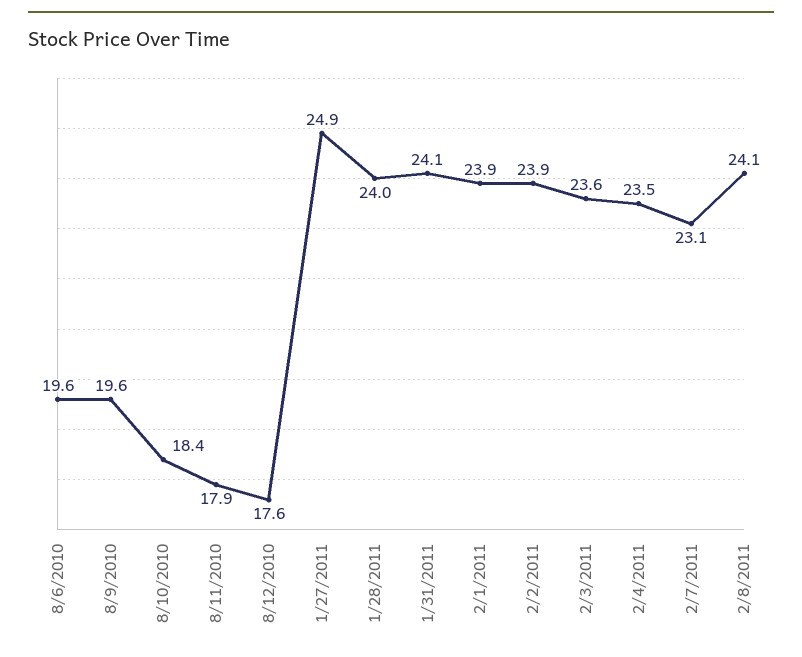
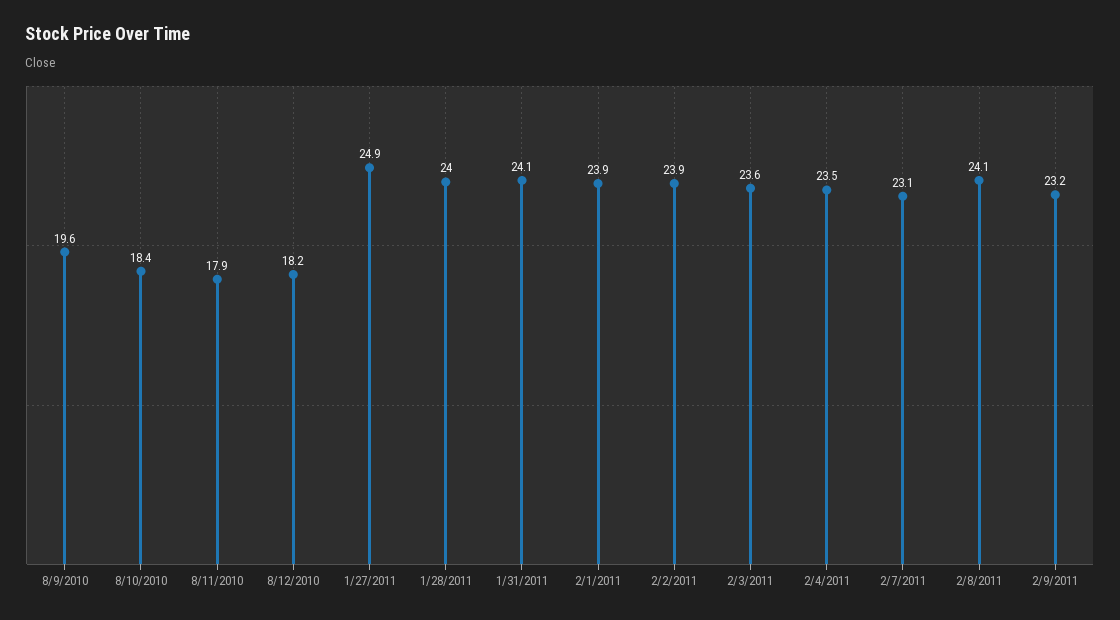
8/6/2010: 19.6 -> none
8/12/2010: 17.6 -> 18.2
2/9/2011: none -> 23.2

